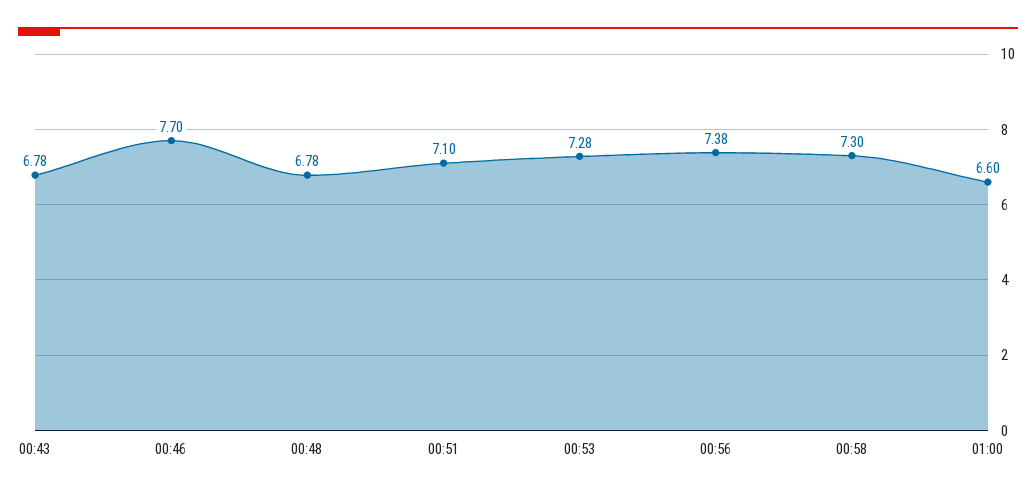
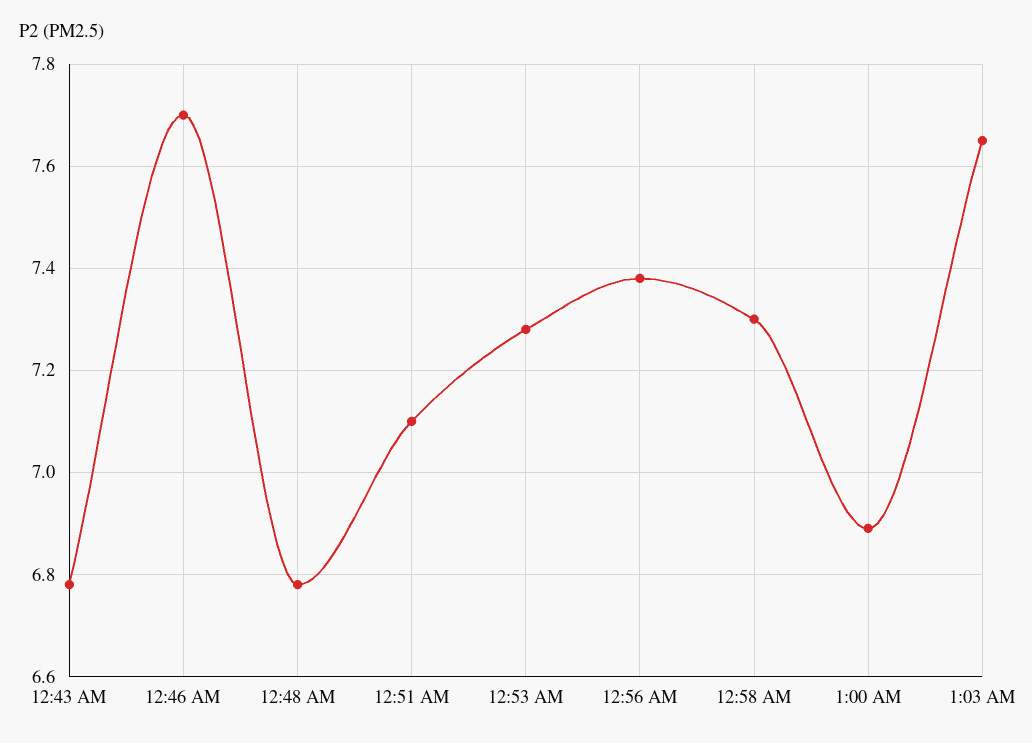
01:00: 6.6 -> 6.9
1:03 AM: none -> 7.65

